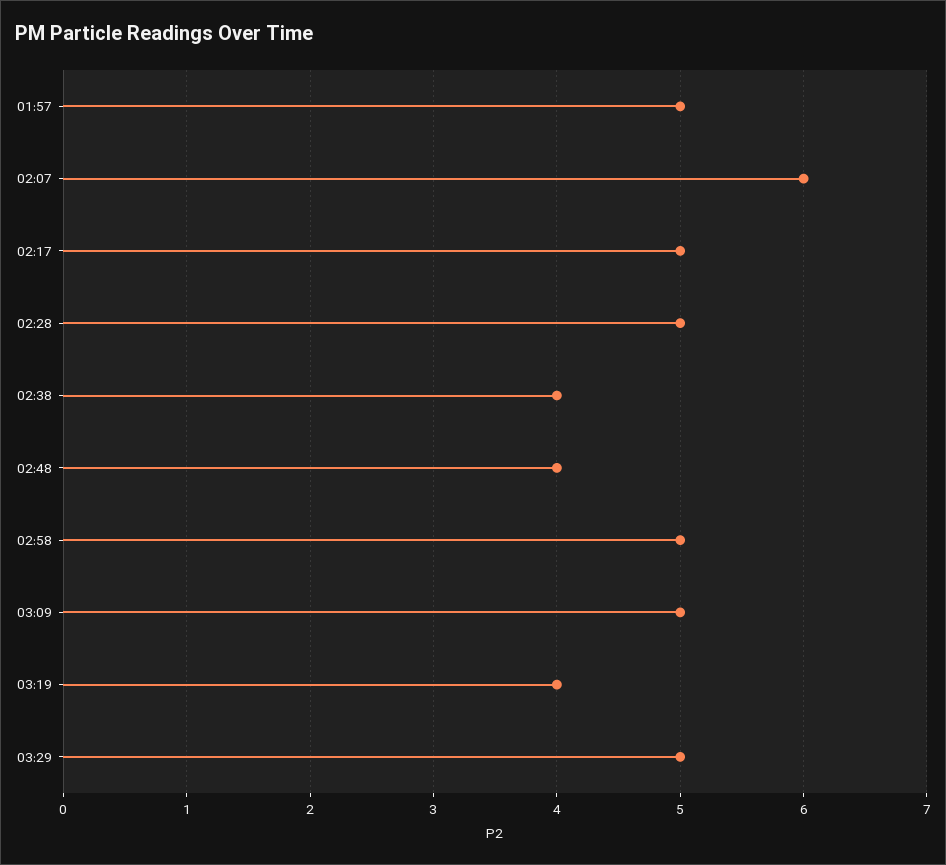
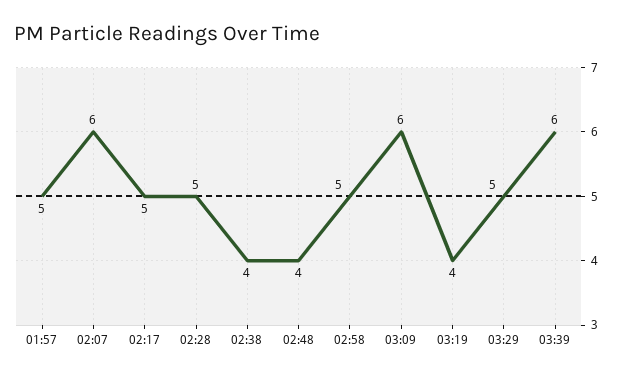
03:09: 5 -> 6
03:39: none -> 6

